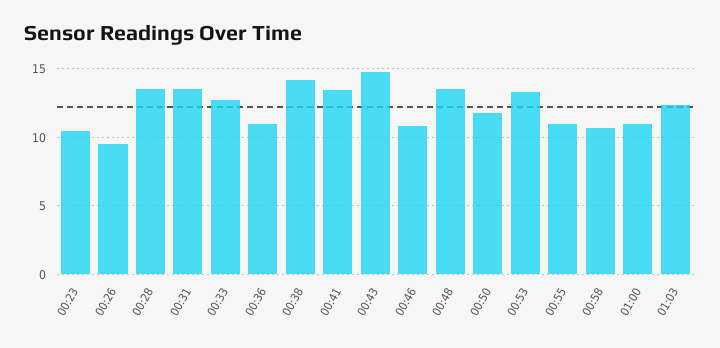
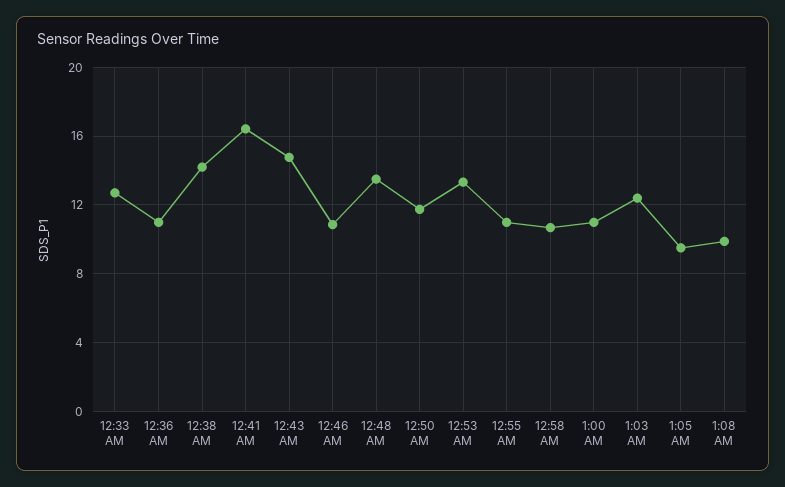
00:23: 10.5 -> none
00:26: 9.5 -> none
00:28: 13.5 -> none
00:31: 13.5 -> none
00:41: 13.5 -> 16.5
1:05 AM: none -> 9.5
1:08 AM: none -> 10

